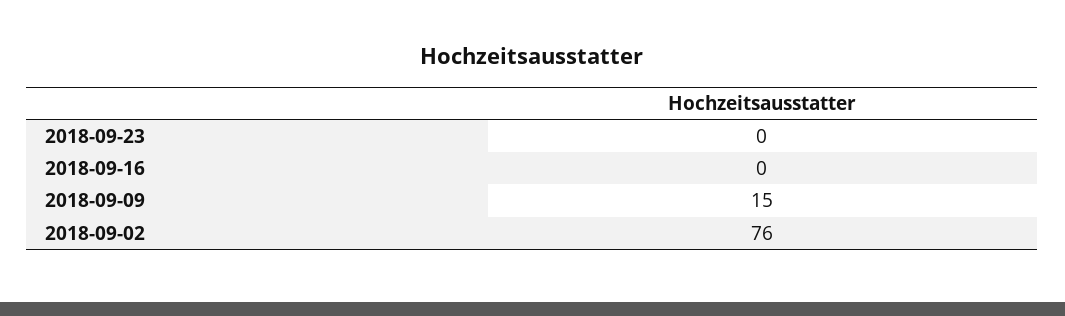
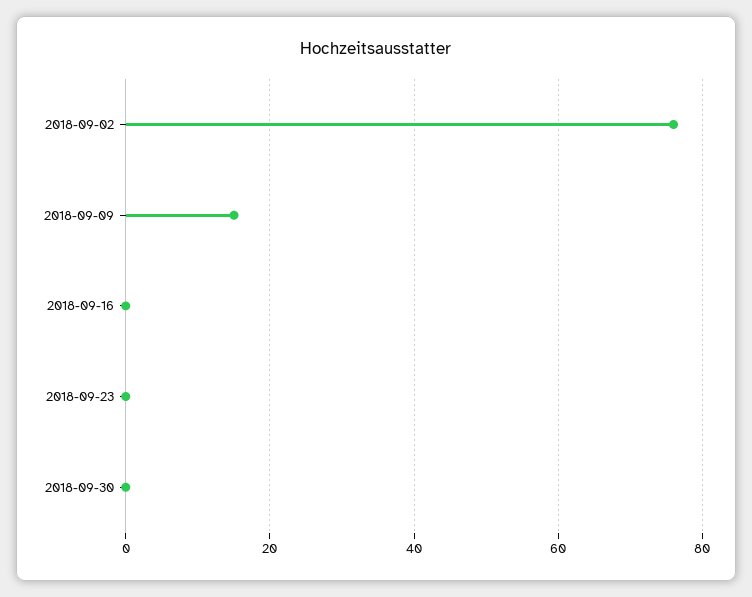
2018-09-30: none -> 0

